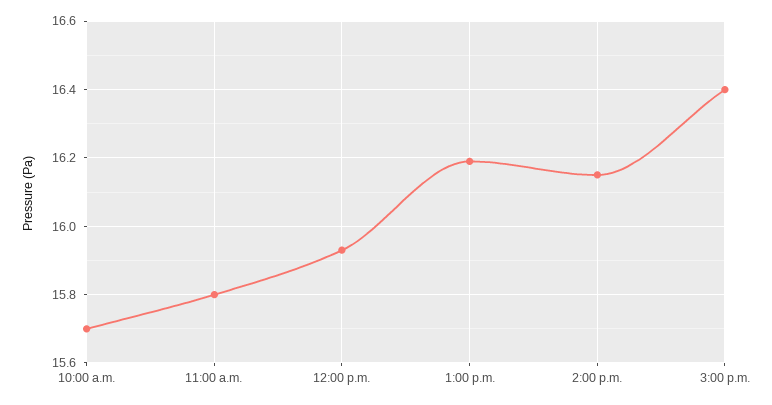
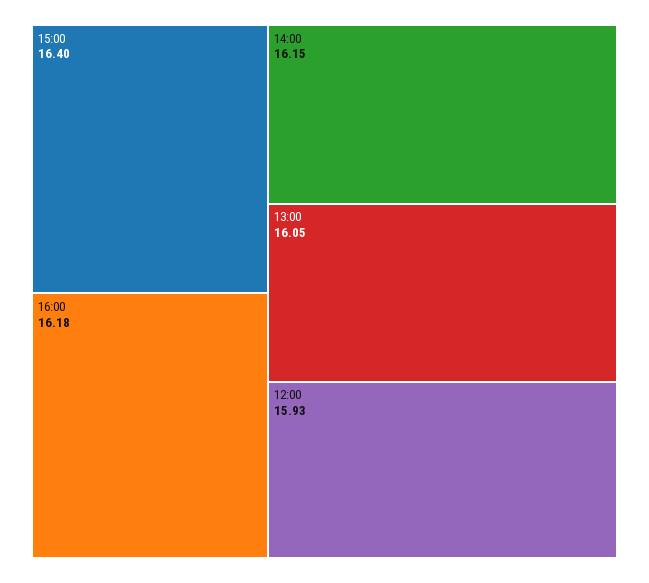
10:00 a.m.: 15.7 -> none
11:00 a.m.: 15.8 -> none
1:00 p.m.: 16.2 -> 16.05
16:00: none -> 16.18

